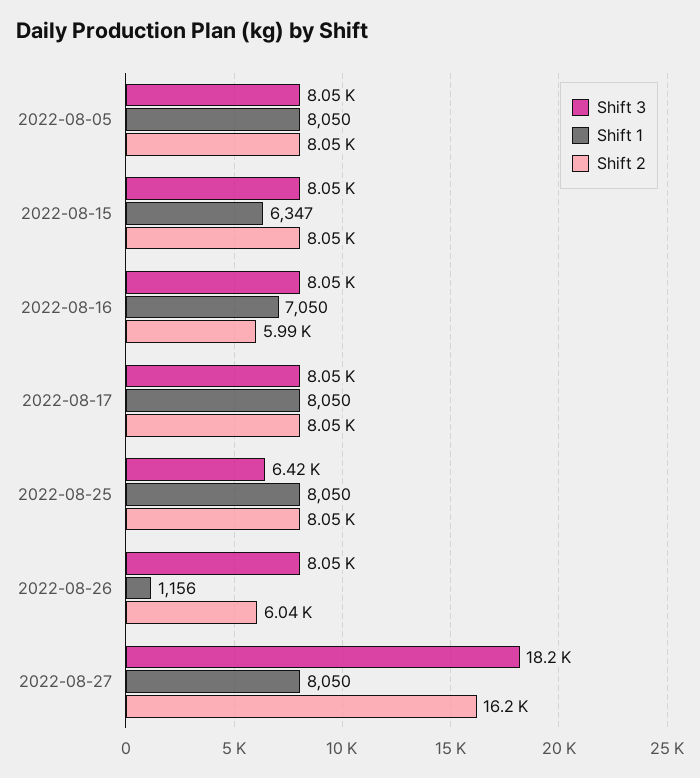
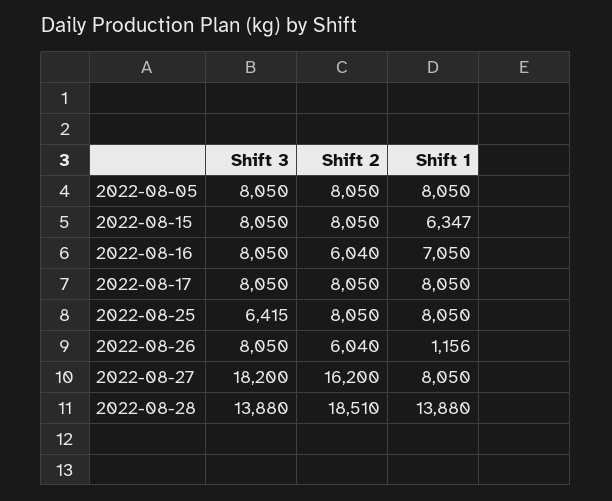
Shift 2, 2022-08-16: 5990 -> 6040
Shift 3, 2022-08-28: none -> 13880
Shift 2, 2022-08-28: none -> 18510
Shift 1, 2022-08-28: none -> 13880

